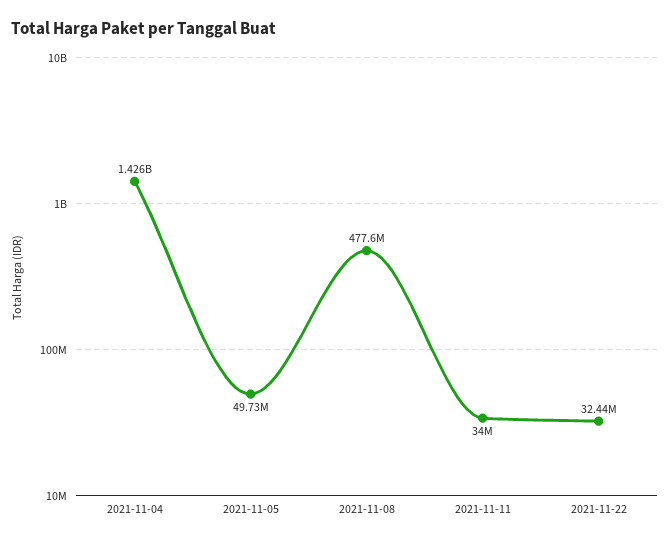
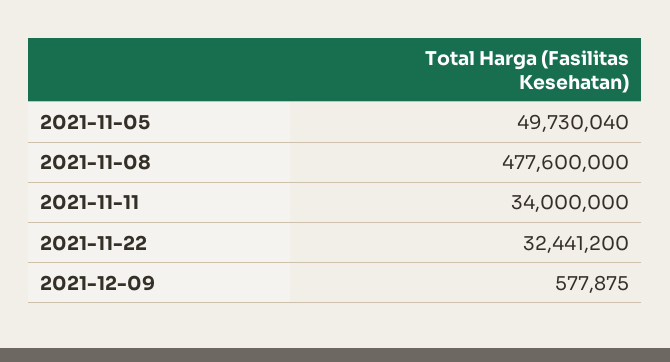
2021-11-04: 1426000000 -> none
2021-12-09: none -> 577875

